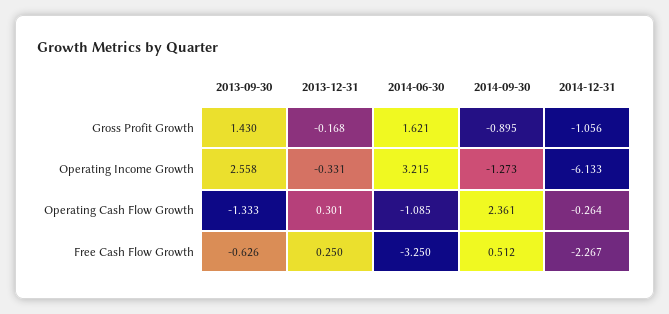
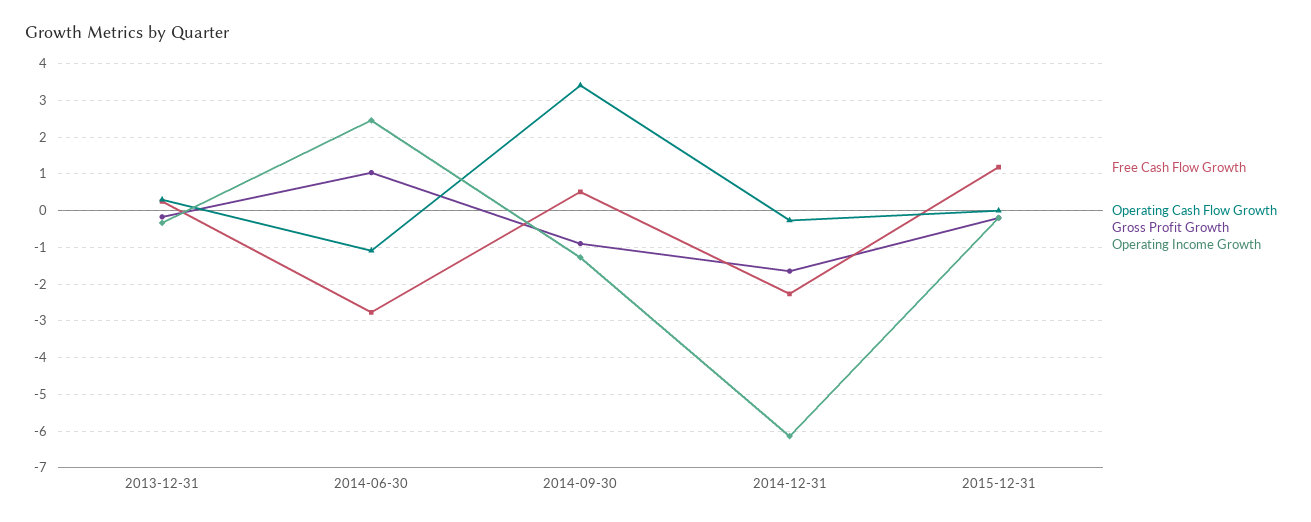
Gross Profit Growth, 2013-09-30: 1.43 -> none
Gross Profit Growth, 2014-06-30: 1.621 -> 1
Gross Profit Growth, 2014-12-31: -1.056 -> -1.6
Operating Income Growth, 2013-09-30: 2.558 -> none
Operating Income Growth, 2014-06-30: 3.215 -> 2.4
Operating Cash Flow Growth, 2013-09-30: -1.333 -> none
Operating Cash Flow Growth, 2014-09-30: 2.361 -> 3.4
Free Cash Flow Growth, 2013-09-30: -0.626 -> none
Free Cash Flow Growth, 2014-06-30: -3.25 -> -2.8
Free Cash Flow Growth, 2015-12-31: none -> 1.2
Operating Cash Flow Growth, 2015-12-31: none -> 0
Gross Profit Growth, 2015-12-31: none -> -0.2
Operating Income Growth, 2015-12-31: none -> -0.2

